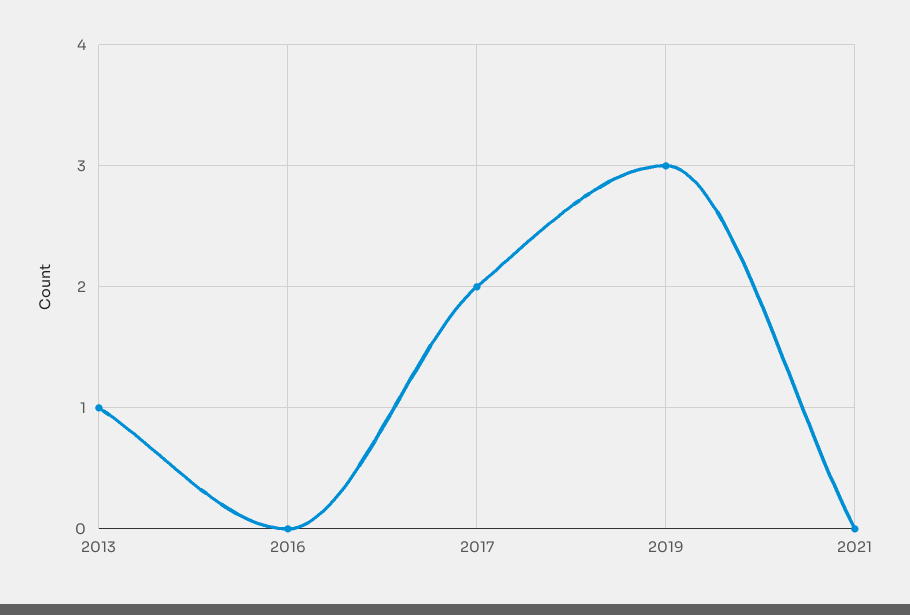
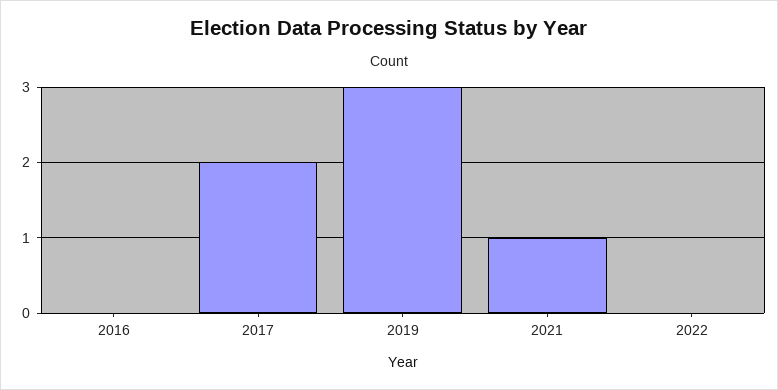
2013: 1 -> none
2021: 0 -> 1
2022: none -> 0

